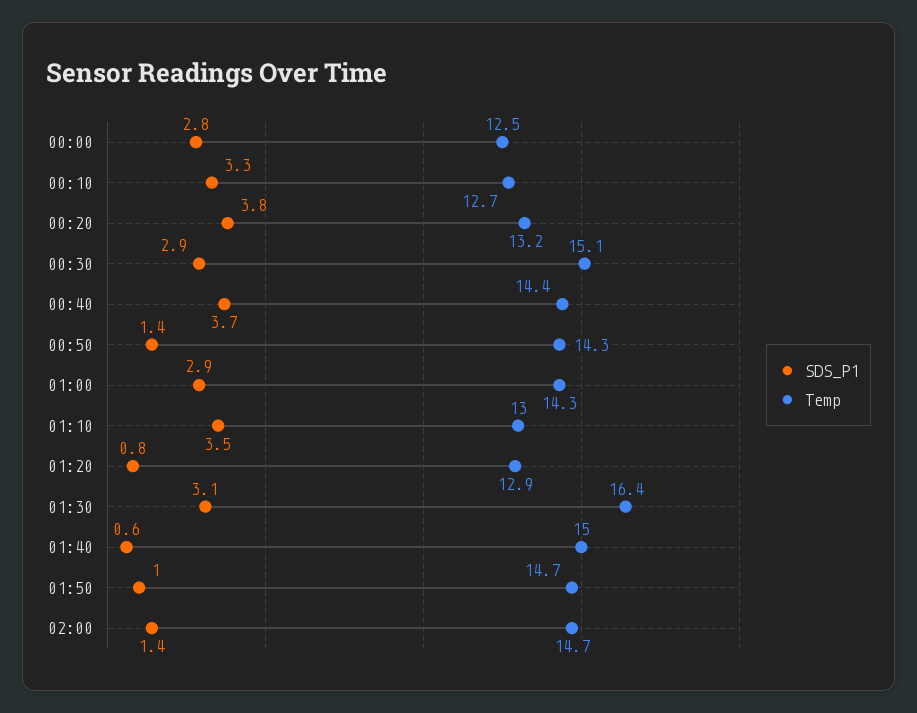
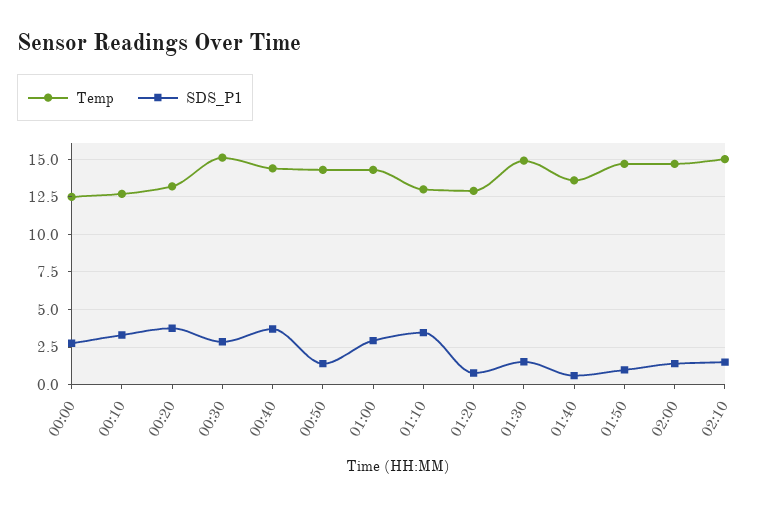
SDS_P1, 01:30: 3.1 -> 1.5
Temp, 01:30: 16.4 -> 15
Temp, 01:40: 15 -> 13.5
Temp, 02:10: none -> 15
SDS_P1, 02:10: none -> 1.5

